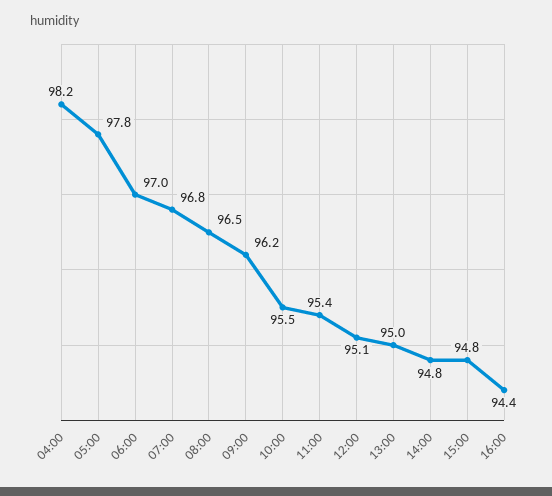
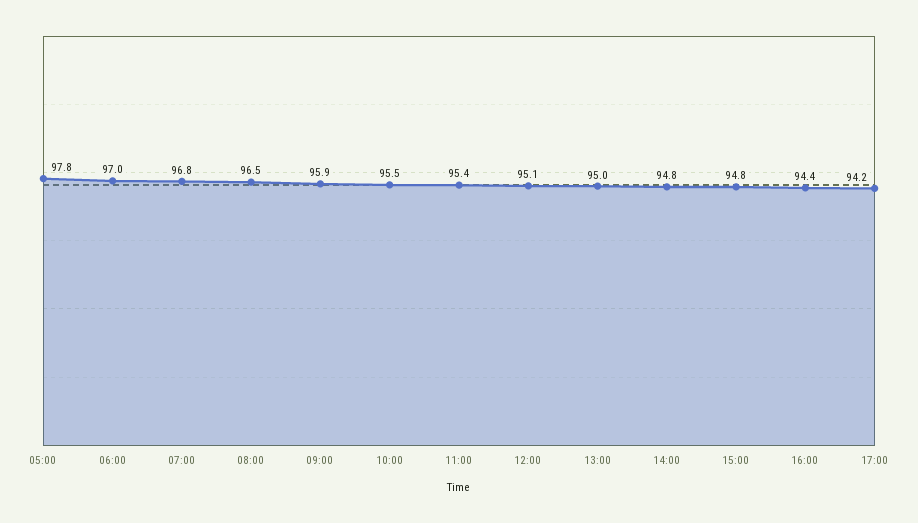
04:00: 98.2 -> none
09:00: 96.2 -> 95.9
17:00: none -> 94.2

